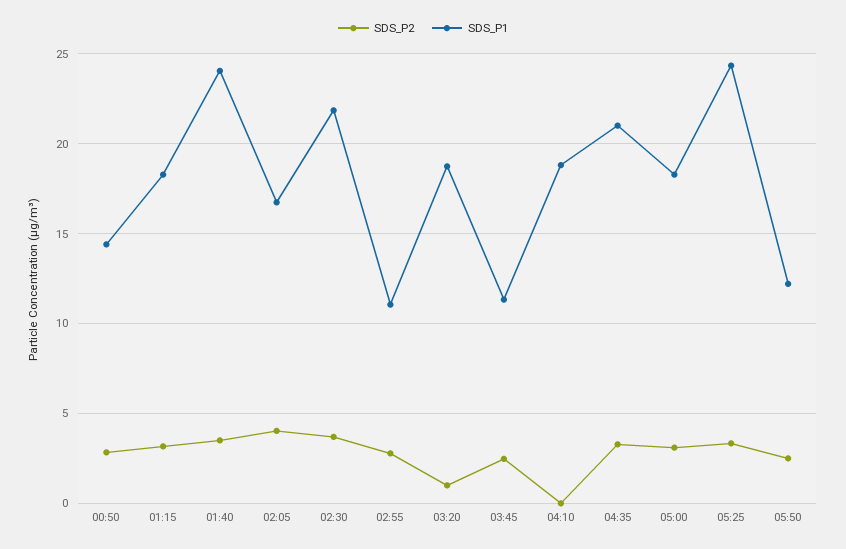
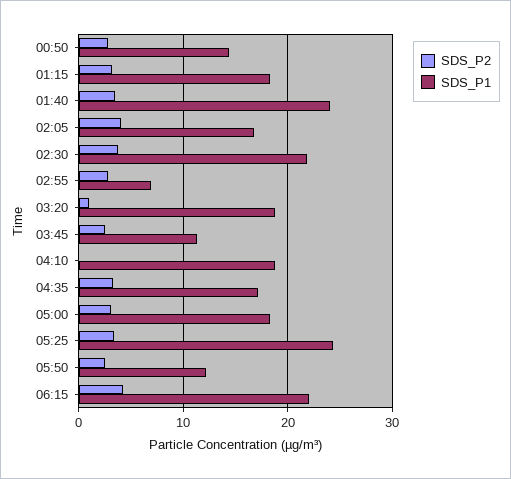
SDS_P1, 02:55: 11 -> 7
SDS_P1, 04:35: 21 -> 17
SDS_P2, 06:15: none -> 4
SDS_P1, 06:15: none -> 22

